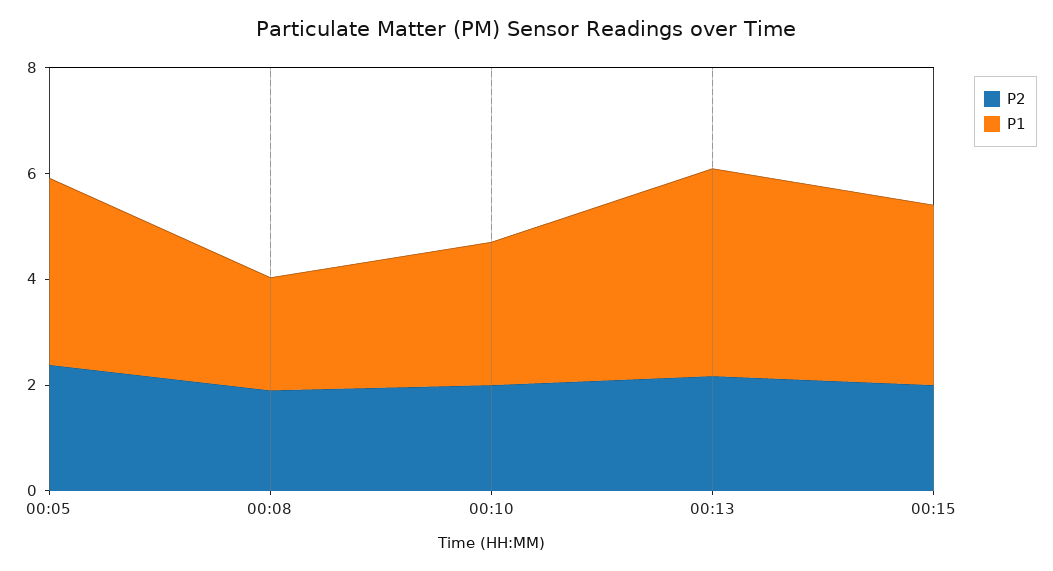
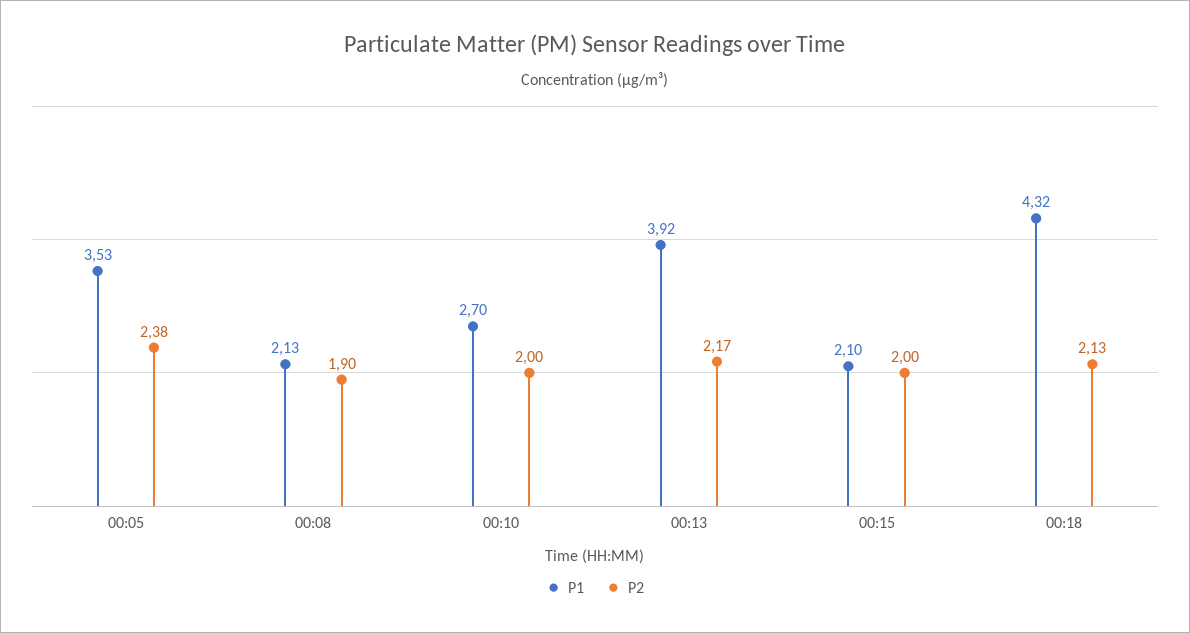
P1, 00:15: 3.5 -> 2.1
P1, 00:18: none -> 4.32
P2, 00:18: none -> 2.13

